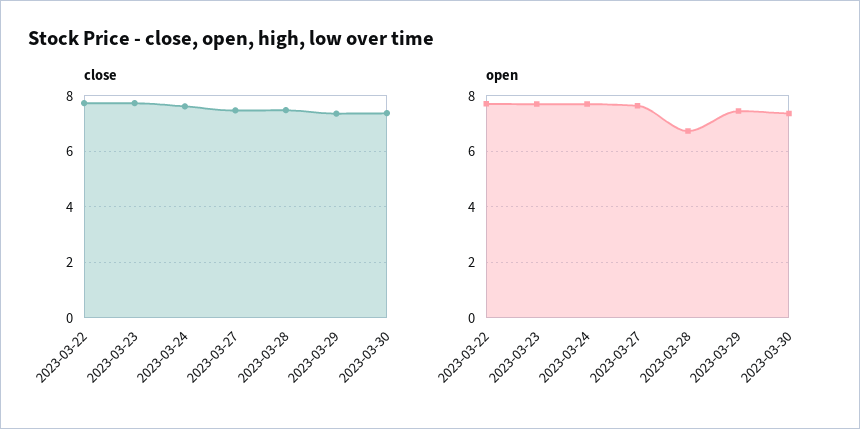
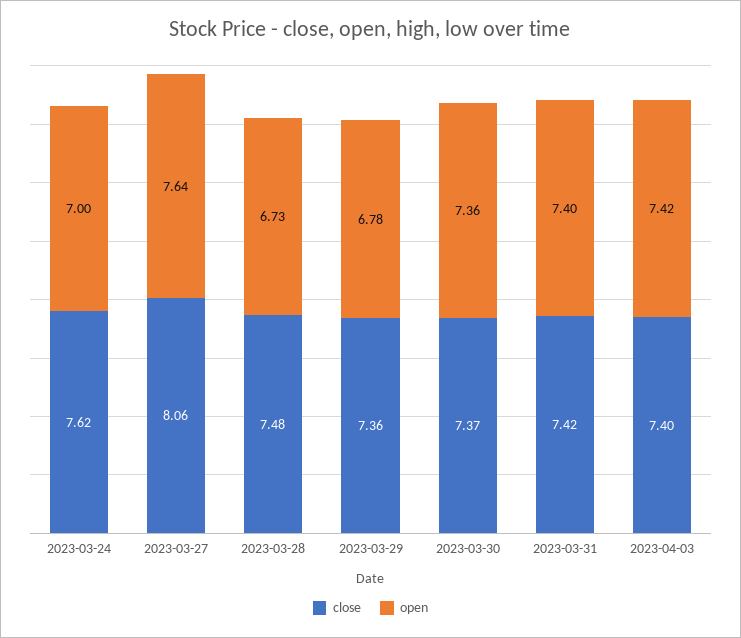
close, 2023-03-22: 7.75 -> none
close, 2023-03-23: 7.75 -> none
close, 2023-03-27: 7.5 -> 8.06
open, 2023-03-22: 7.75 -> none
open, 2023-03-23: 7.75 -> none
open, 2023-03-24: 7.75 -> 7
open, 2023-03-29: 7.5 -> 6.78
close, 2023-03-31: none -> 7.42
open, 2023-03-31: none -> 7.4
close, 2023-04-03: none -> 7.4
open, 2023-04-03: none -> 7.42

